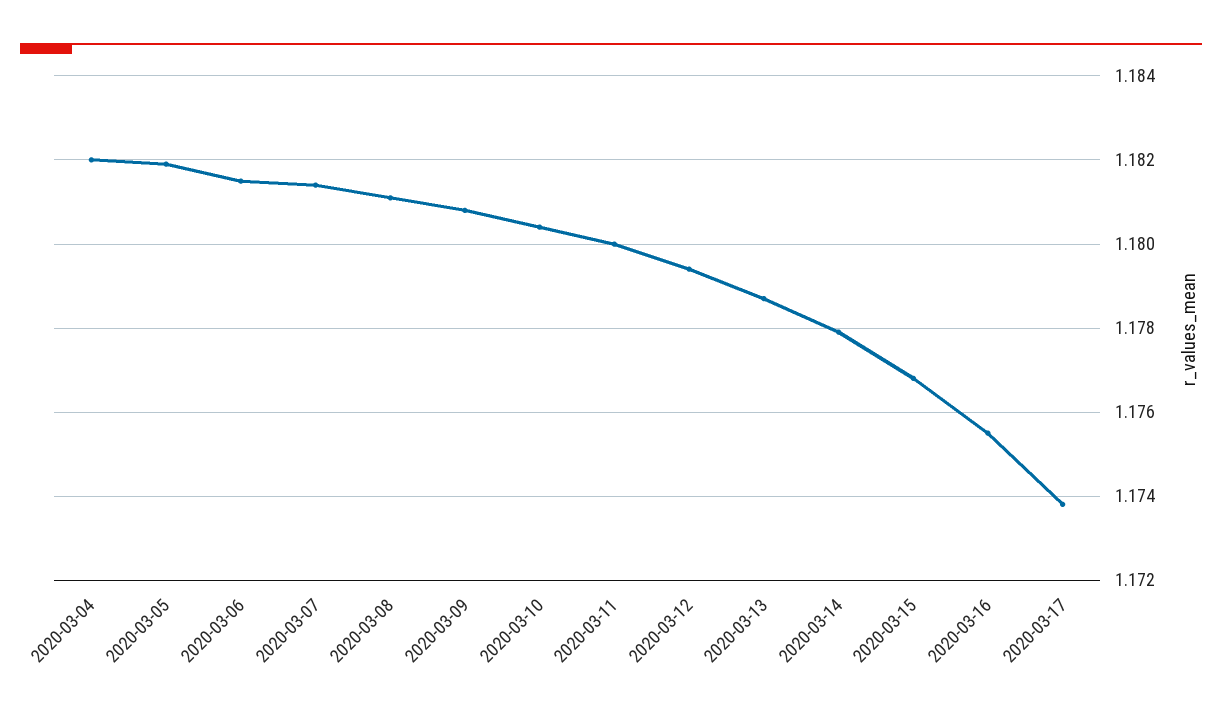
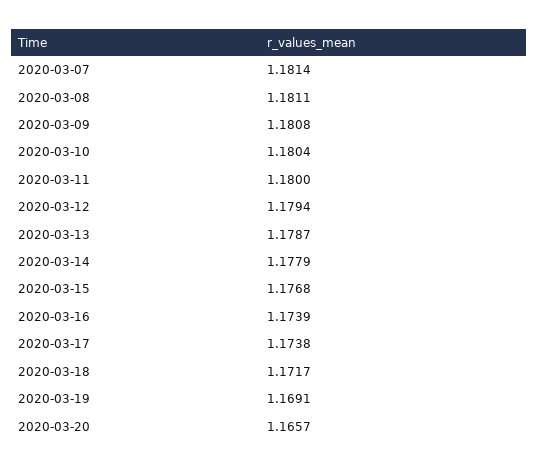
2020-03-04: 1.182 -> none
2020-03-05: 1.182 -> none
2020-03-06: 1.1815 -> none
2020-03-16: 1.1755 -> 1.1739
2020-03-18: none -> 1.1717
2020-03-19: none -> 1.1691
2020-03-20: none -> 1.1657

